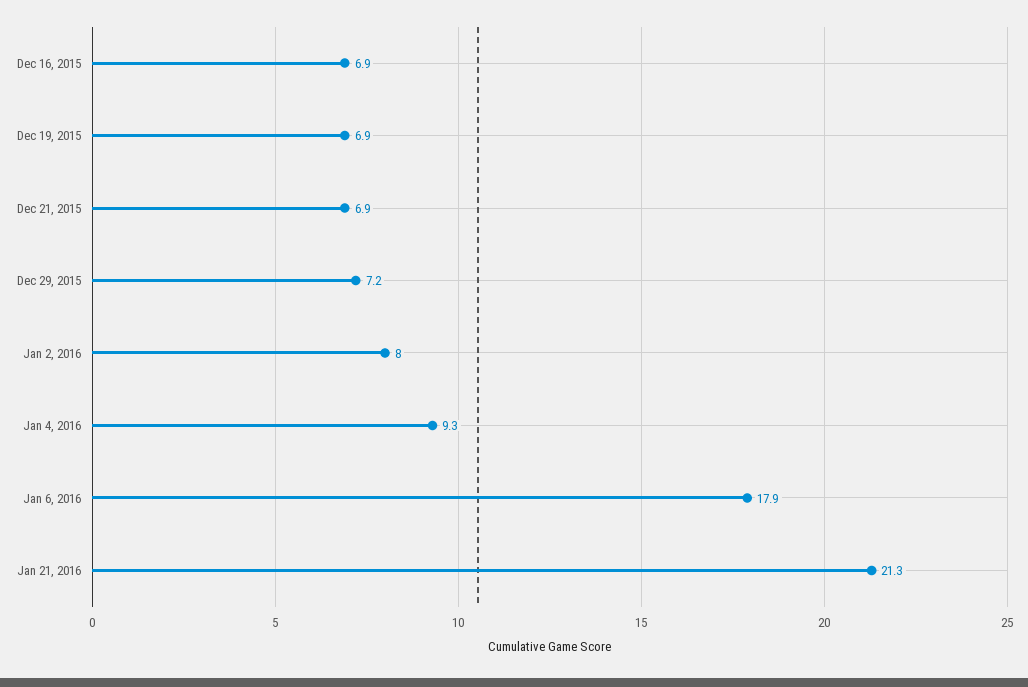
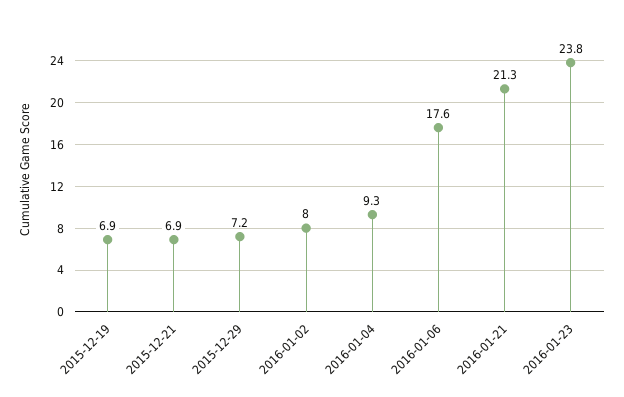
Dec 16, 2015: 6.9 -> none
Jan 6, 2016: 17.9 -> 17.6
2016-01-23: none -> 23.8

